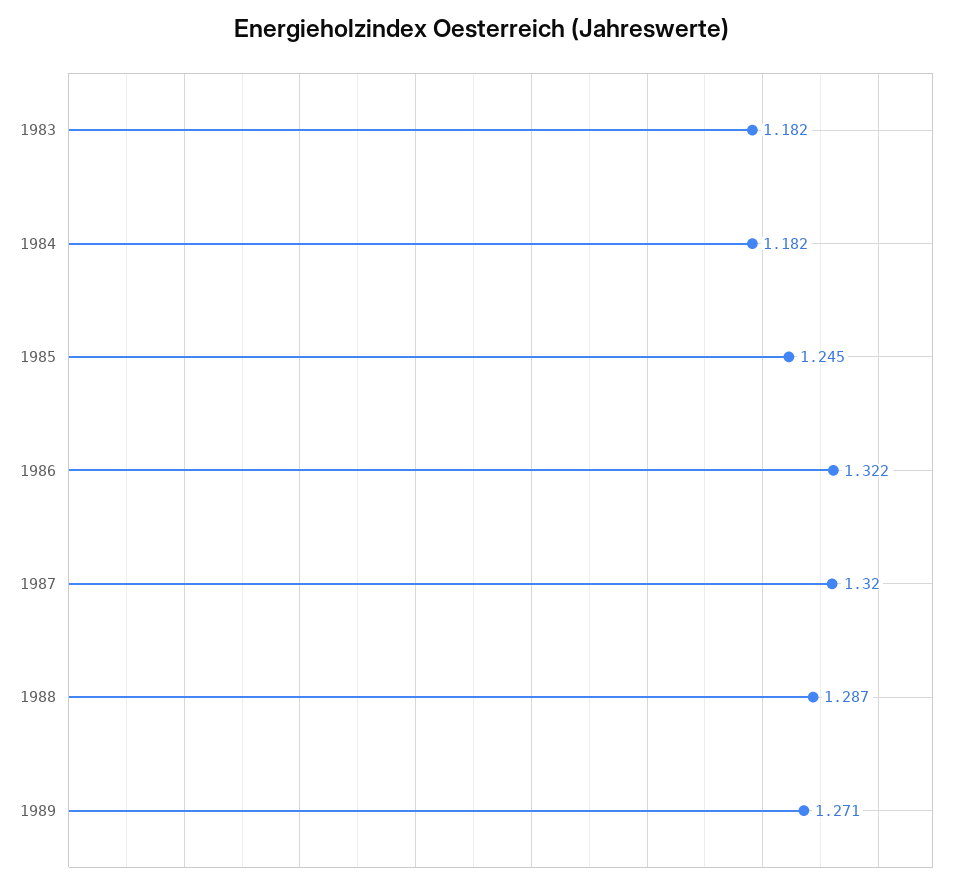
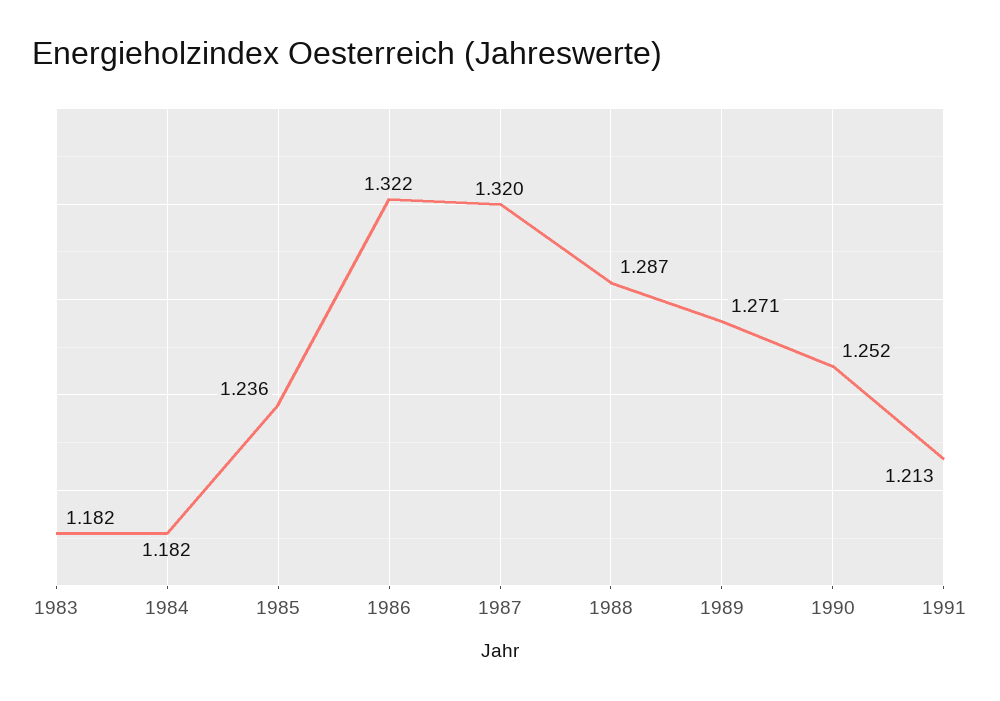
1985: 1.245 -> 1.236
1990: none -> 1.252
1991: none -> 1.213

